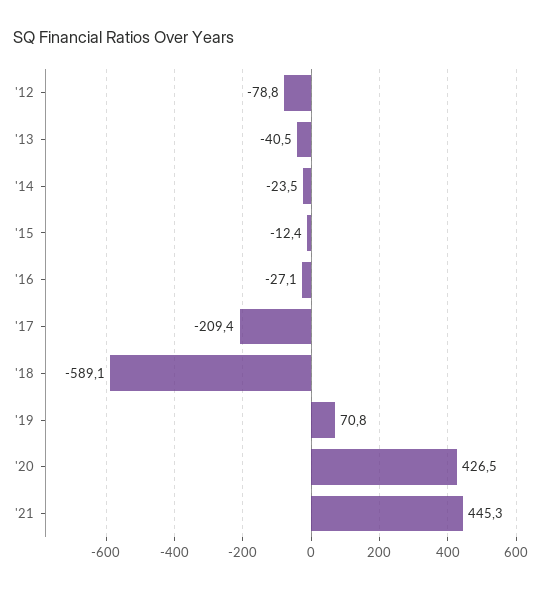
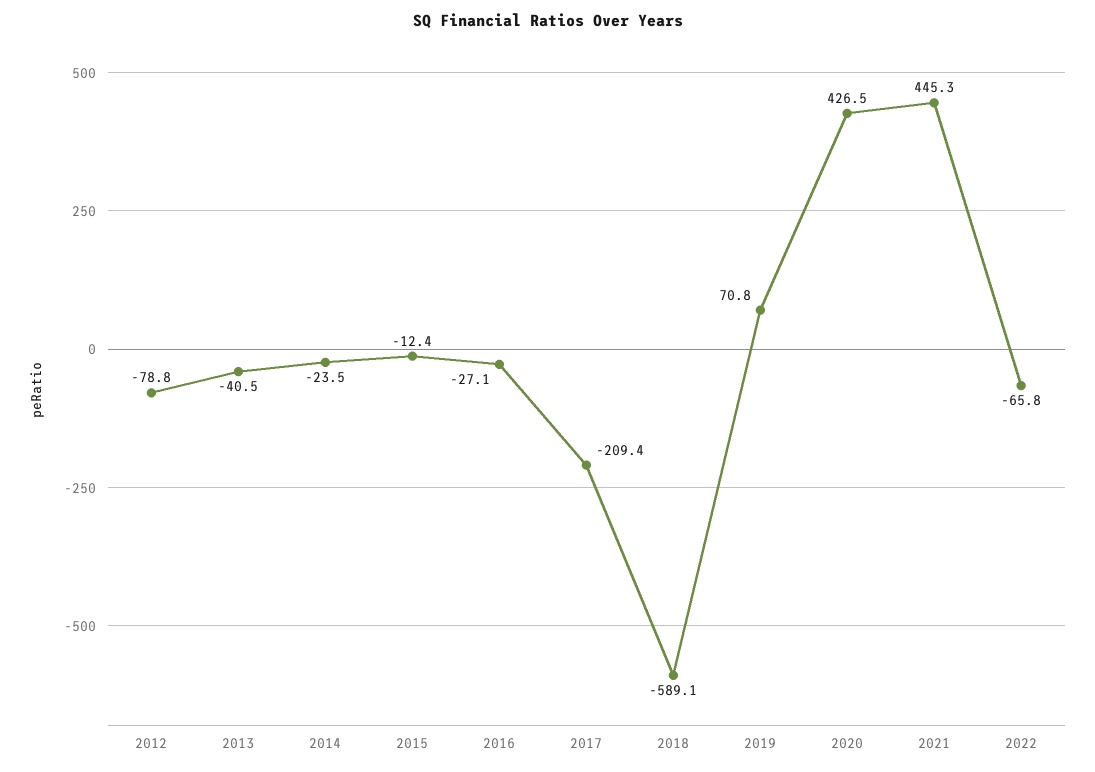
2022: none -> -65.8

